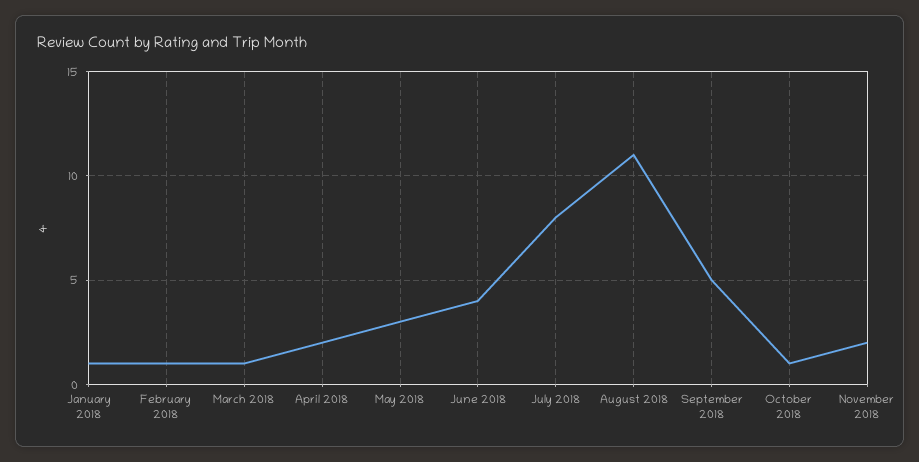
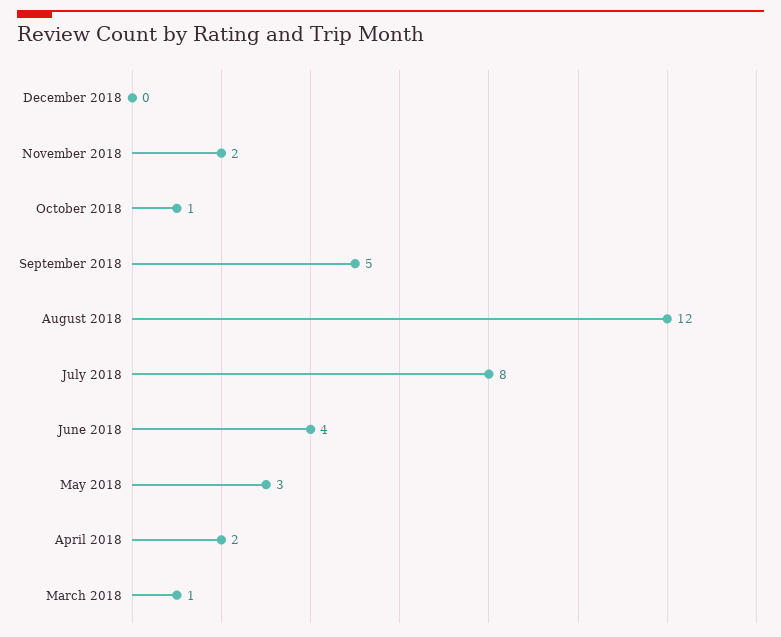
January 2018: 1 -> none
February 2018: 1 -> none
August 2018: 11 -> 12
December 2018: none -> 0

